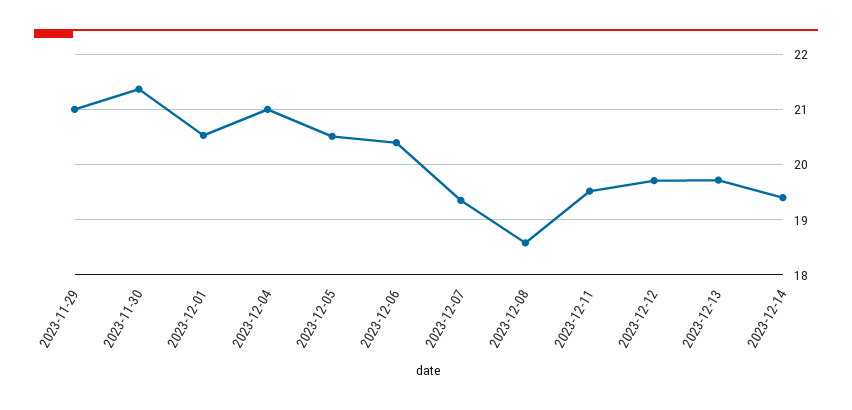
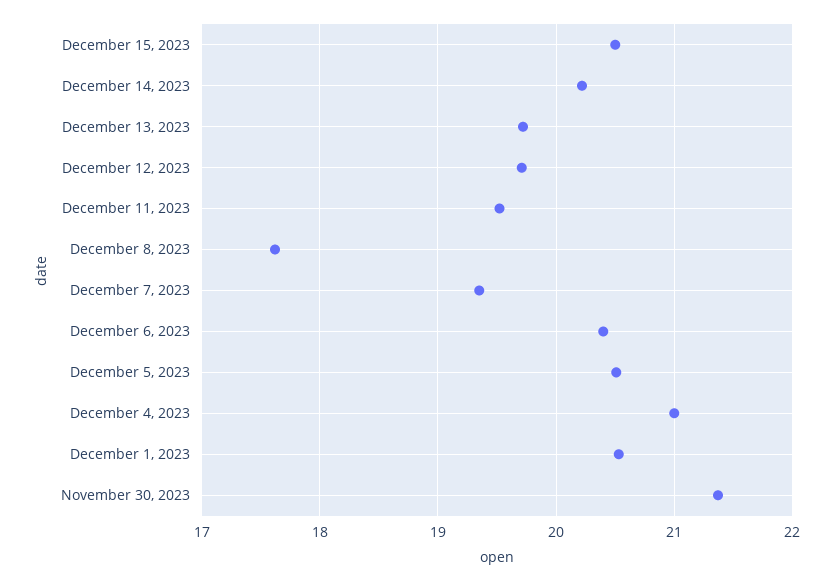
2023-11-29: 21 -> none
2023-12-08: 18.6 -> 17.6
2023-12-14: 19.4 -> 20.2
December 15, 2023: none -> 20.5

